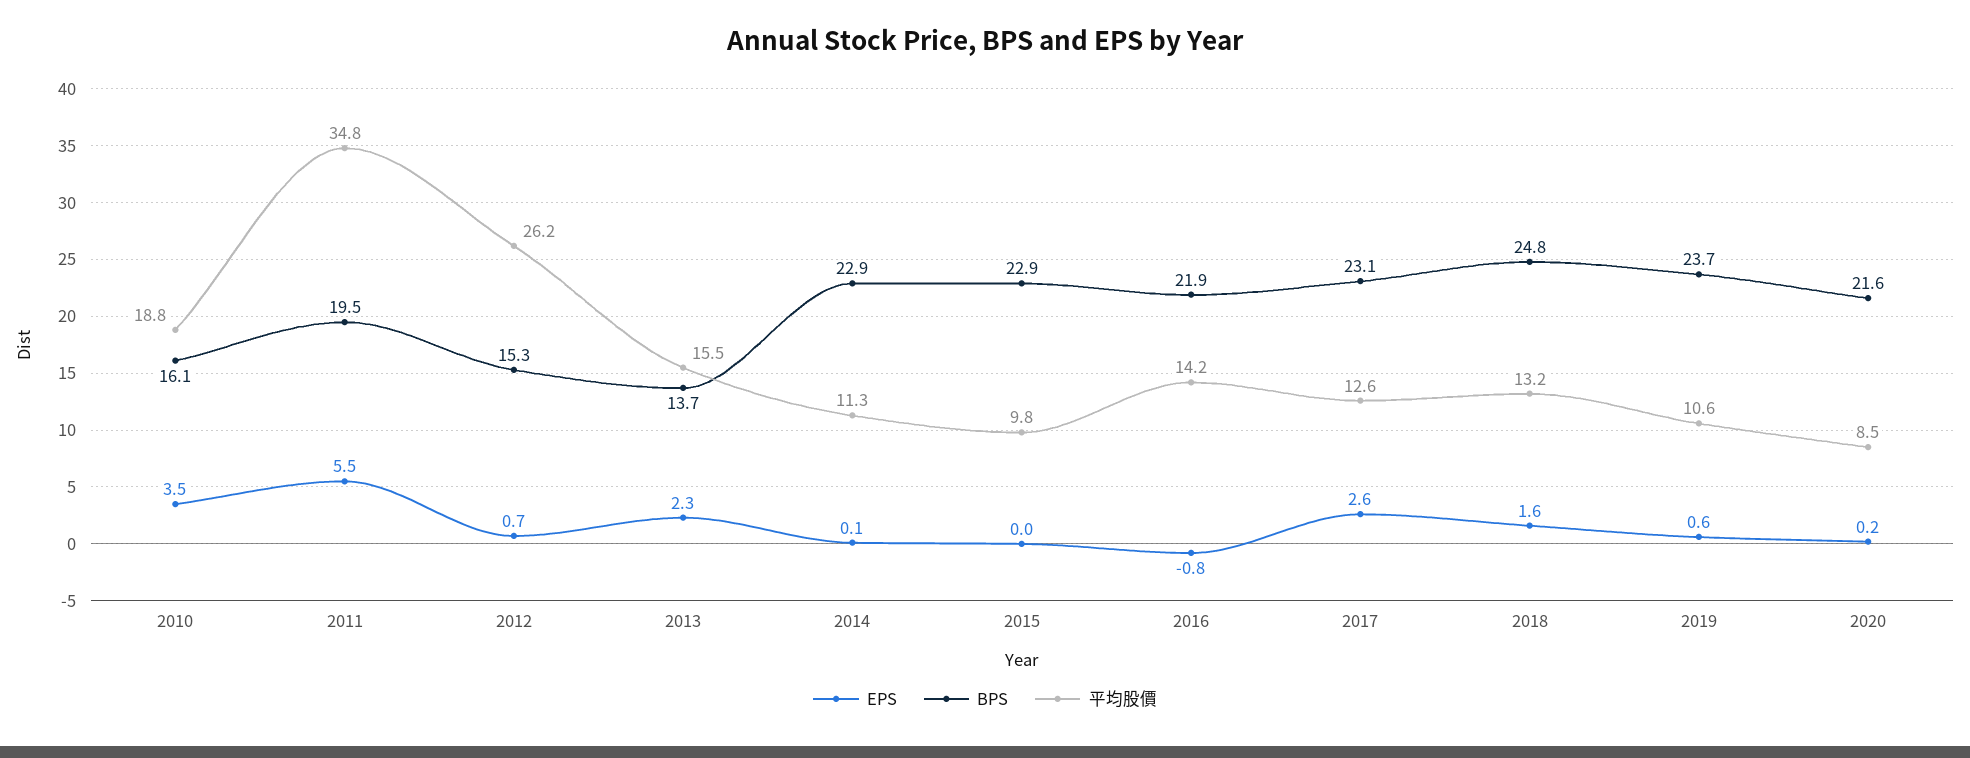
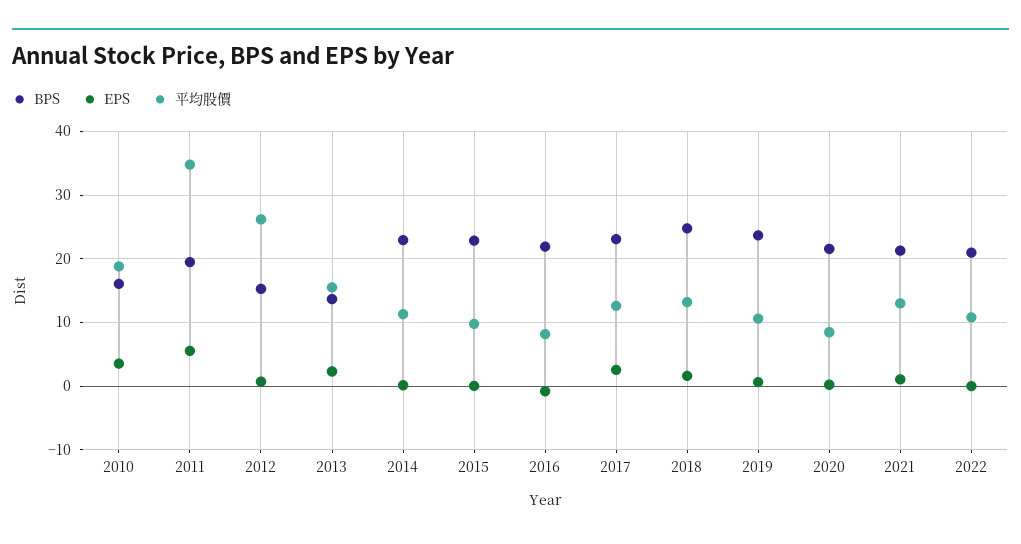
平均股價, 2016: 14.2 -> 8
BPS, 2021: none -> 21
EPS, 2021: none -> 1
平均股價, 2021: none -> 13
BPS, 2022: none -> 21
EPS, 2022: none -> 0
平均股價, 2022: none -> 11

